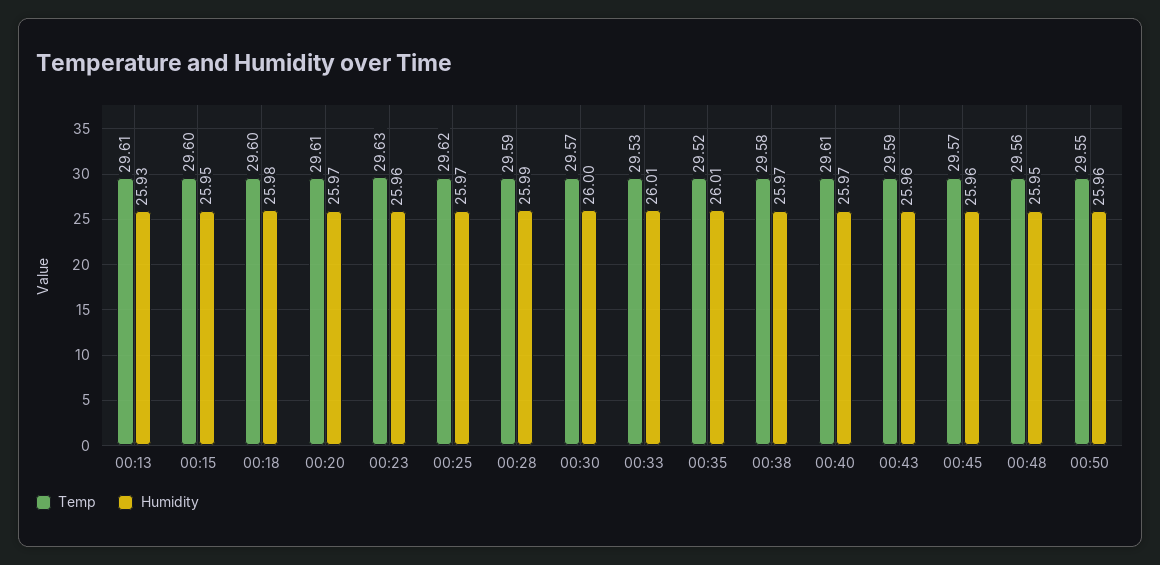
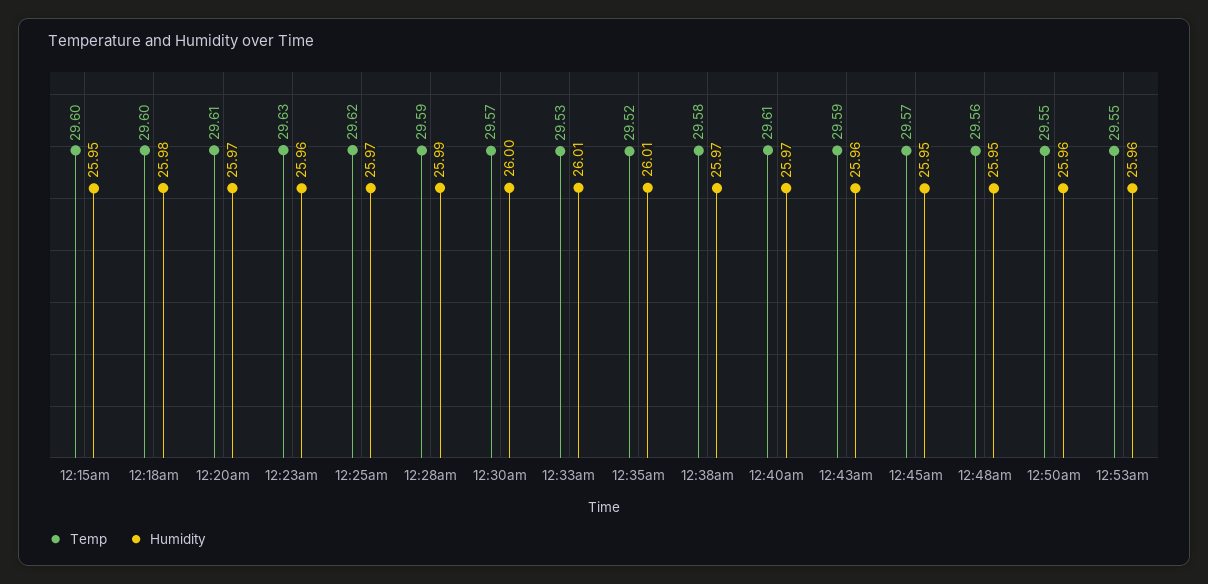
Temp, 00:13: 29.61 -> none
Humidity, 00:13: 25.93 -> none
Humidity, 00:45: 25.96 -> 25.95
Temp, 12:53am: none -> 29.55
Humidity, 12:53am: none -> 25.96

